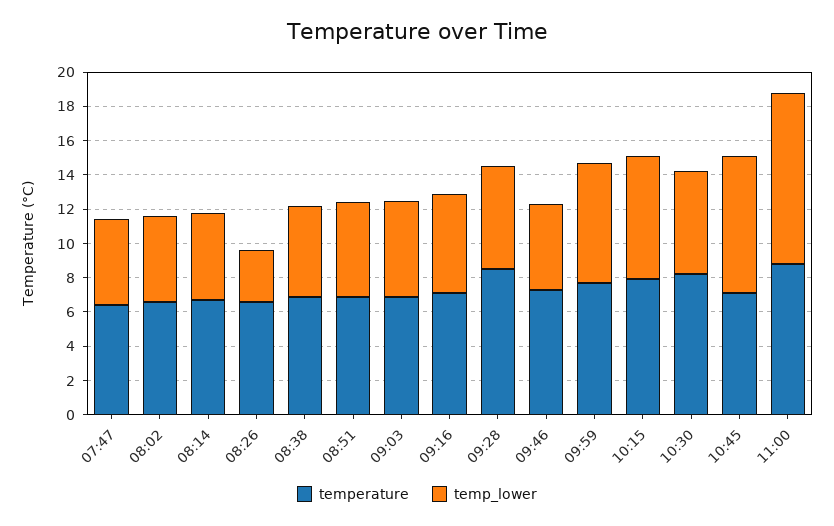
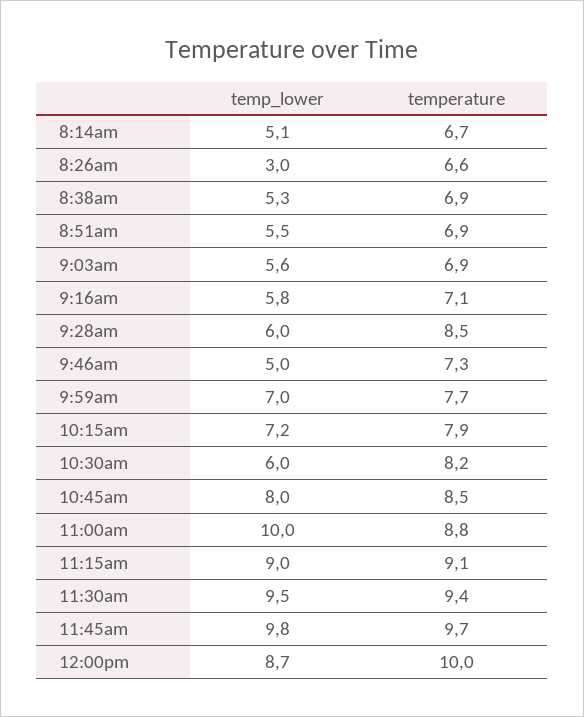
temperature, 07:47: 6.5 -> none
temp_lower, 07:47: 5 -> none
temperature, 08:02: 6.5 -> none
temp_lower, 08:02: 5 -> none
temperature, 10:45: 7 -> 8.5
temp_lower, 11:15am: none -> 9
temperature, 11:15am: none -> 9.1
temp_lower, 11:30am: none -> 9.5
temperature, 11:30am: none -> 9.4
temp_lower, 11:45am: none -> 9.8
temperature, 11:45am: none -> 9.7
temp_lower, 12:00pm: none -> 8.7
temperature, 12:00pm: none -> 10

